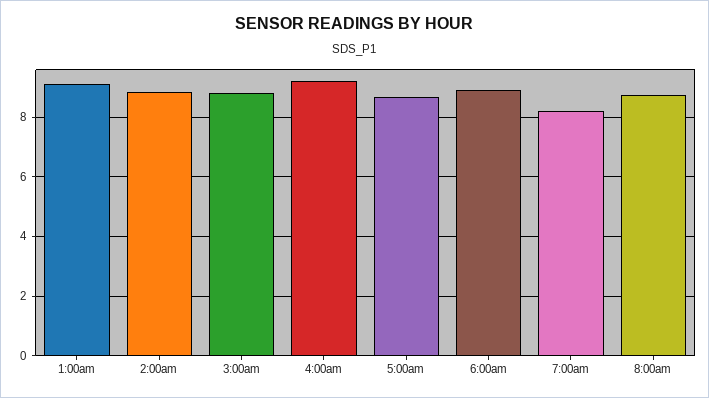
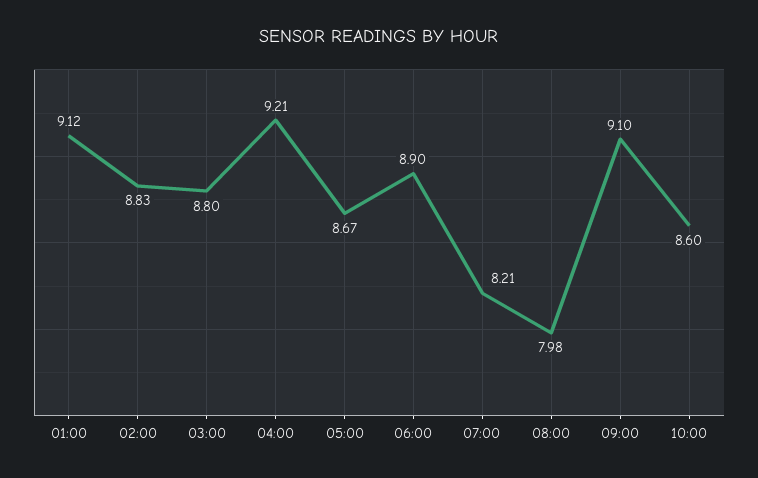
8:00am: 8.75 -> 7.98
09:00: none -> 9.1
10:00: none -> 8.6

